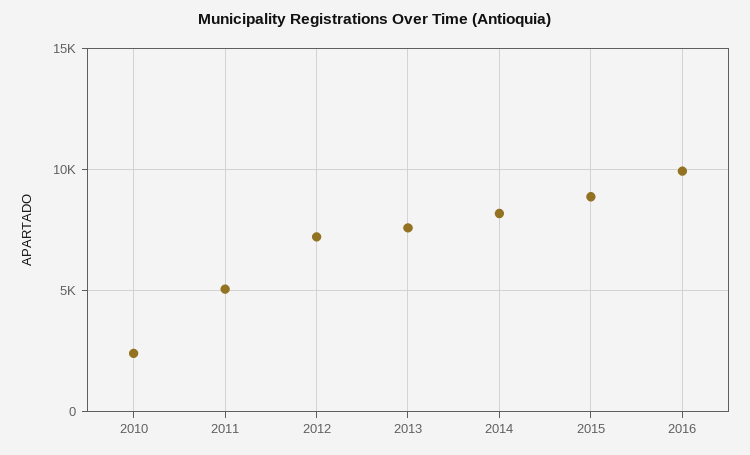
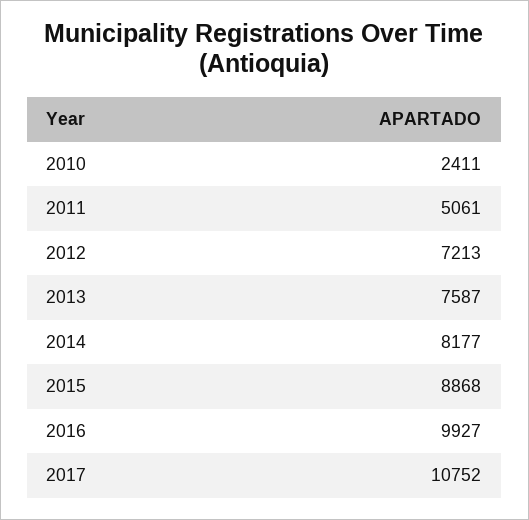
2017: none -> 10752

